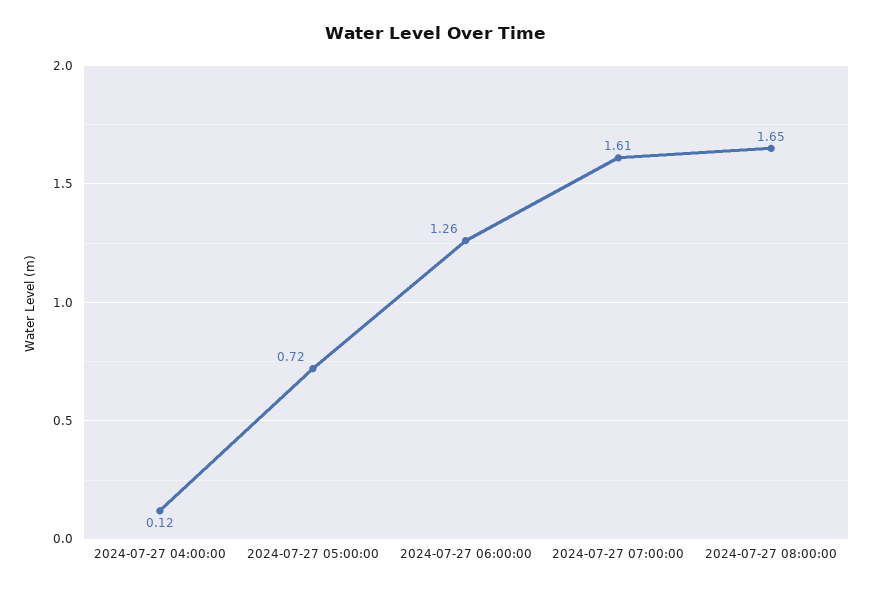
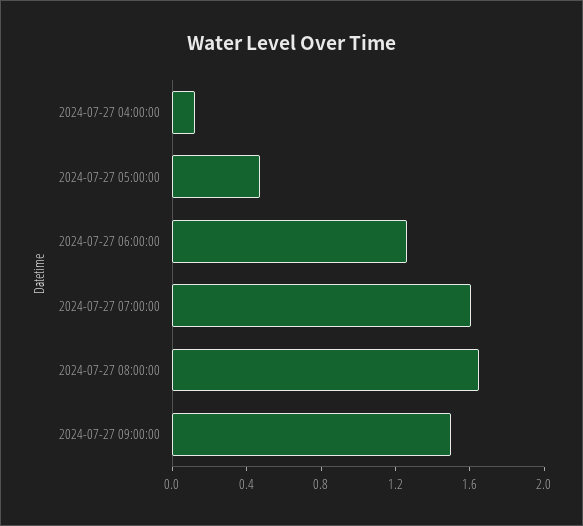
2024-07-27 05:00:00: 0.72 -> 0.5
2024-07-27 09:00:00: none -> 1.5

